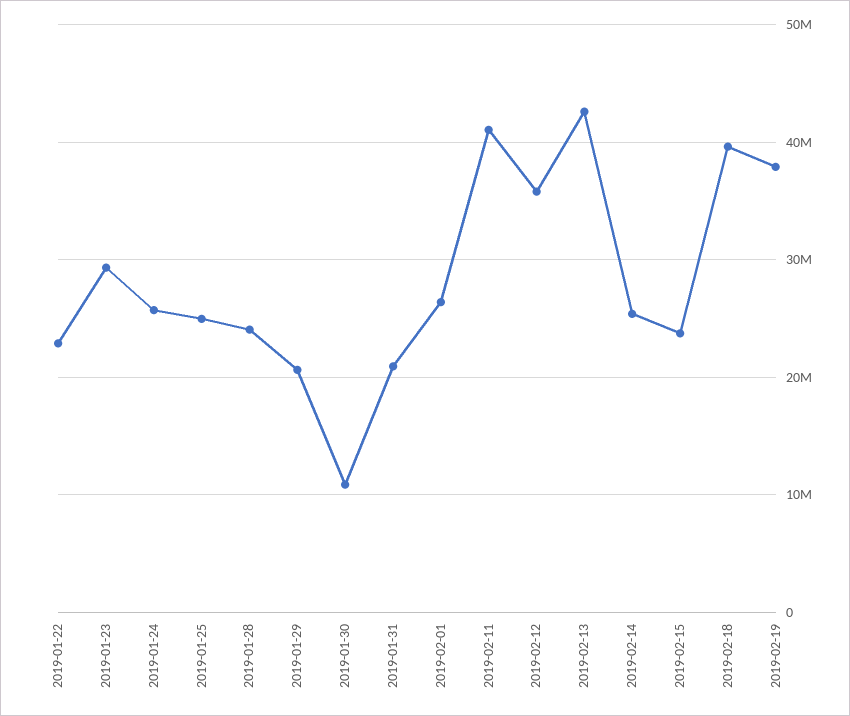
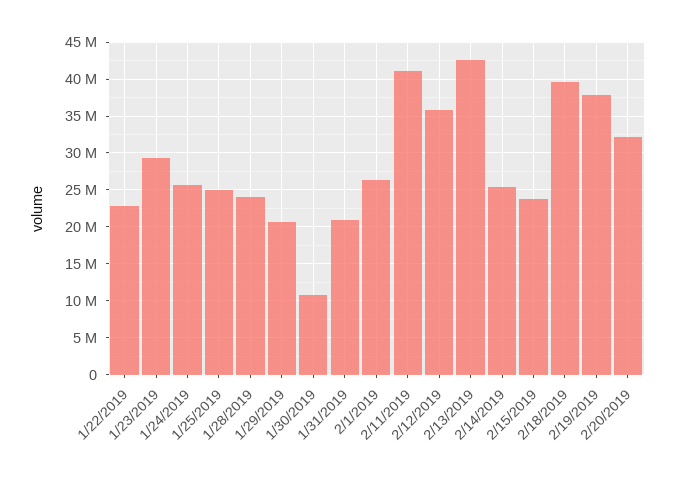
2/20/2019: none -> 32000000

